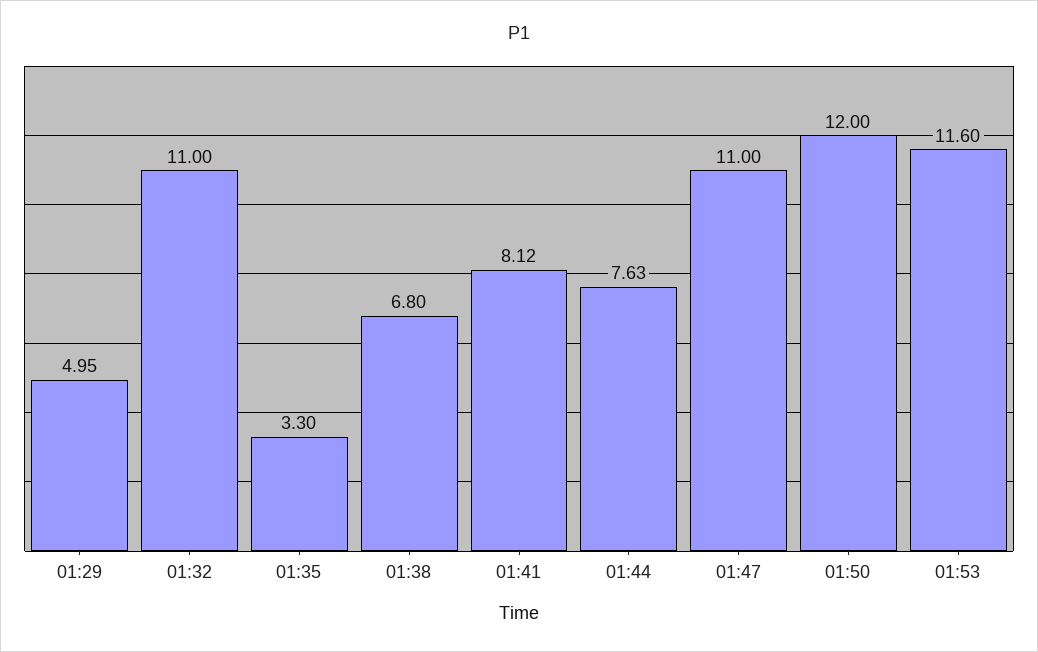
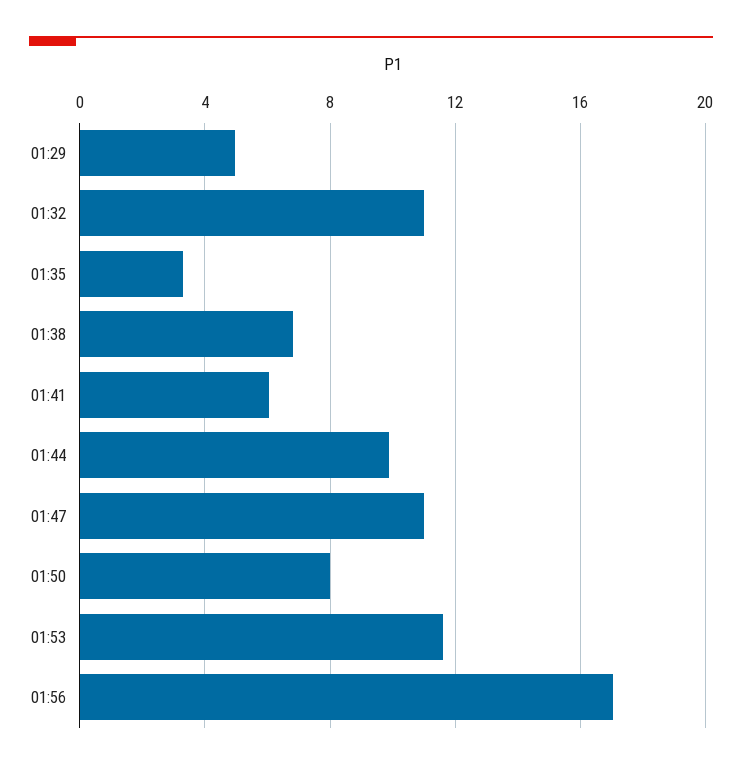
01:41: 8.12 -> 6
01:44: 7.63 -> 10
01:50: 12 -> 8
01:56: none -> 17

